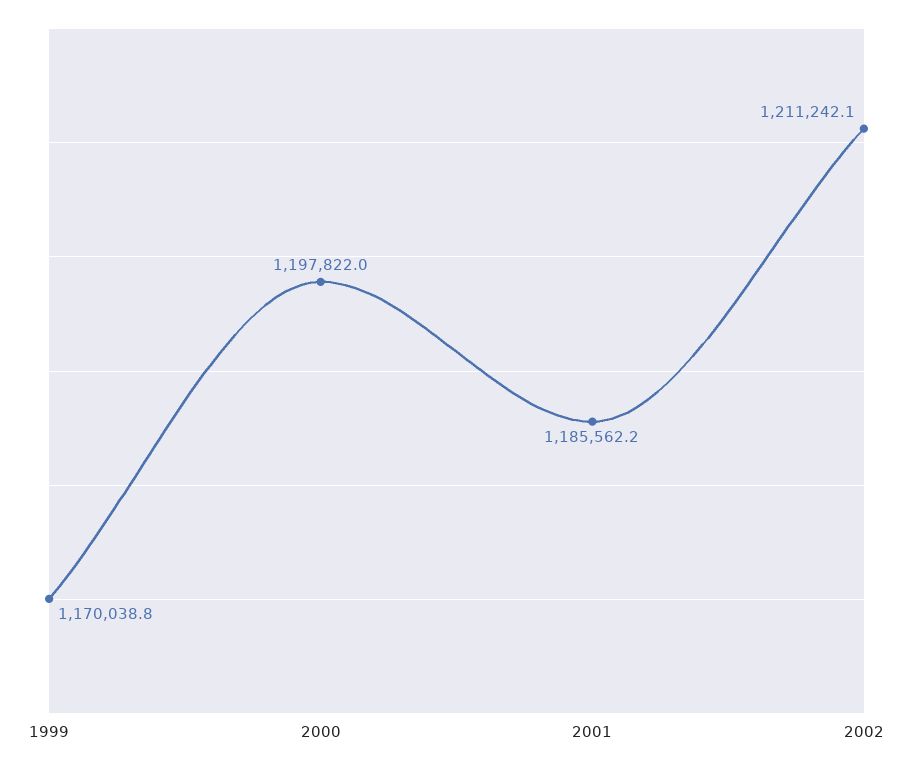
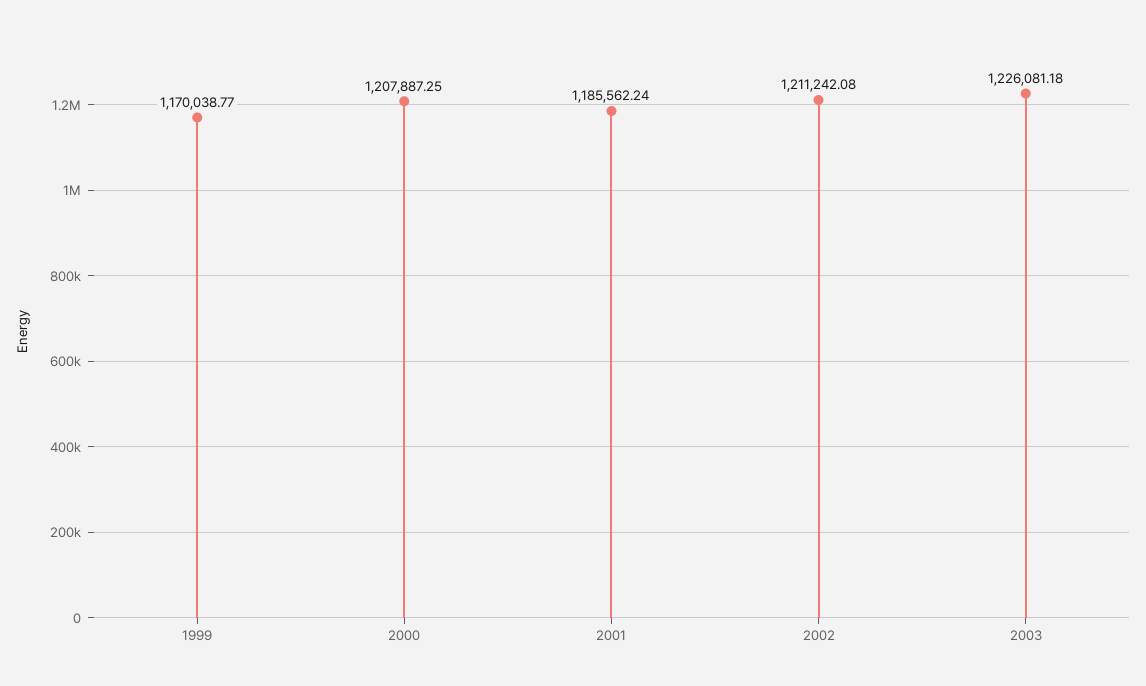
2000: 1197822 -> 1207887.25
2003: none -> 1226081.18

